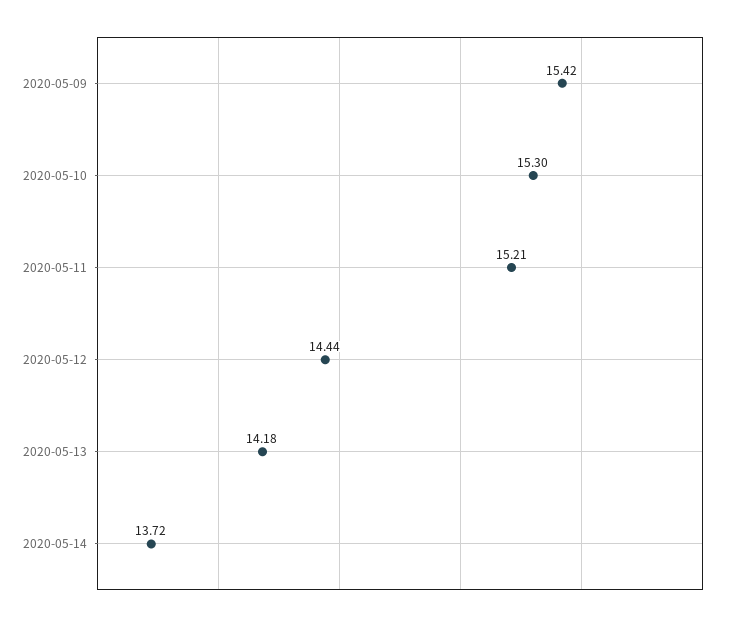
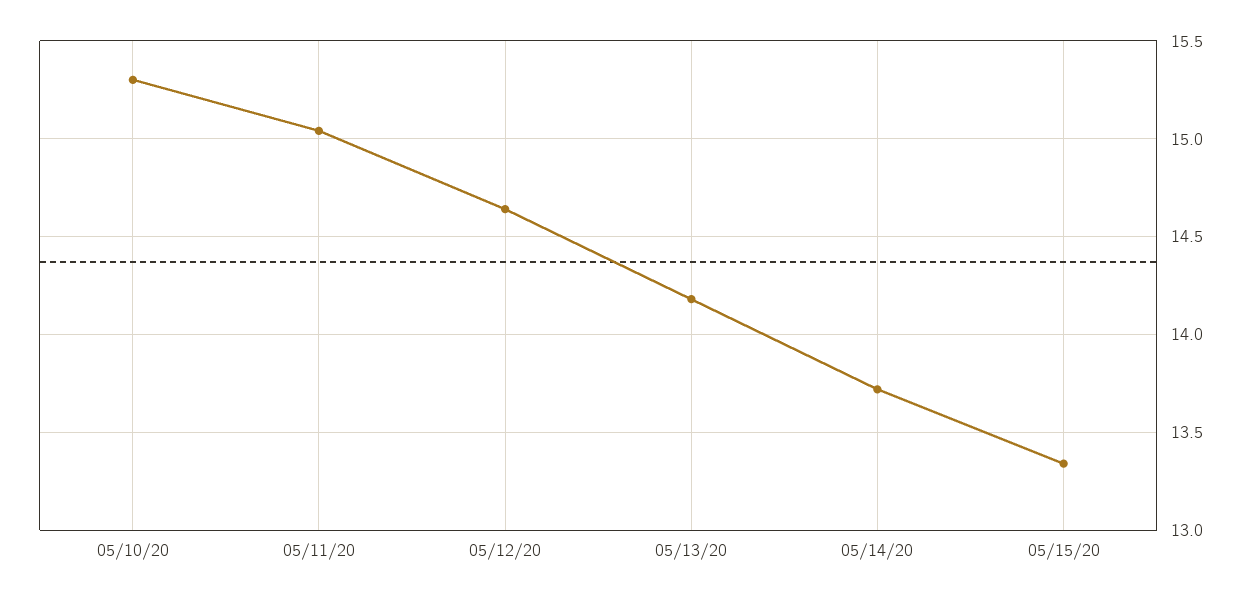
2020-05-09: 15.42 -> none
2020-05-11: 15.21 -> 15.05
2020-05-12: 14.44 -> 14.65
05/15/20: none -> 13.35

